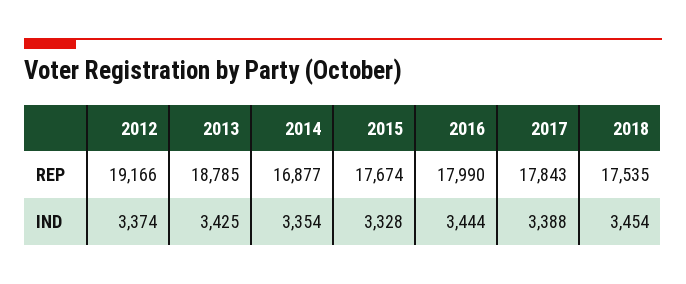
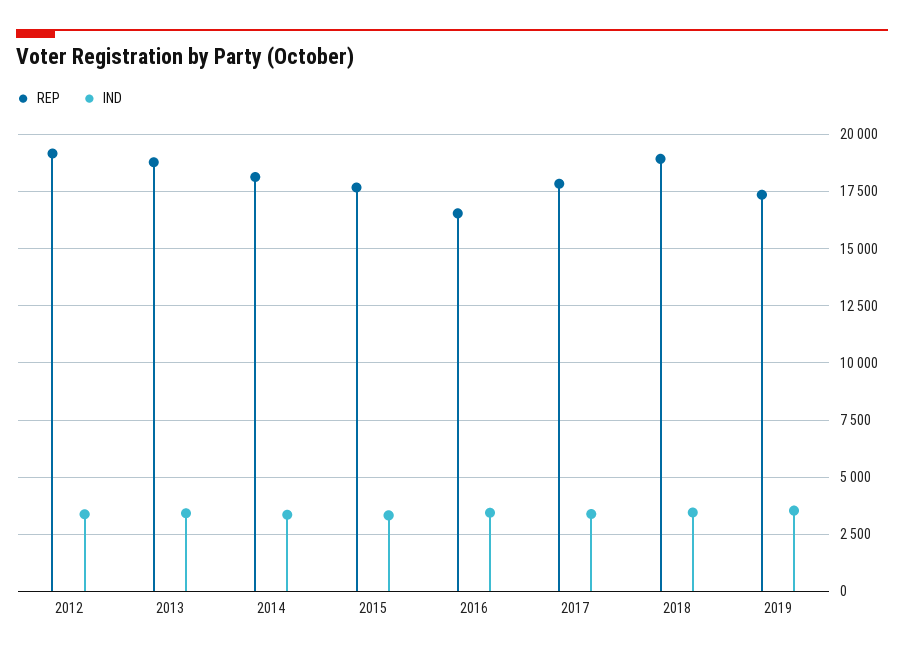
REP, 2014: 16877 -> 18000
REP, 2016: 17990 -> 16500
REP, 2018: 17535 -> 19000
REP, 2019: none -> 17500
IND, 2019: none -> 3500

